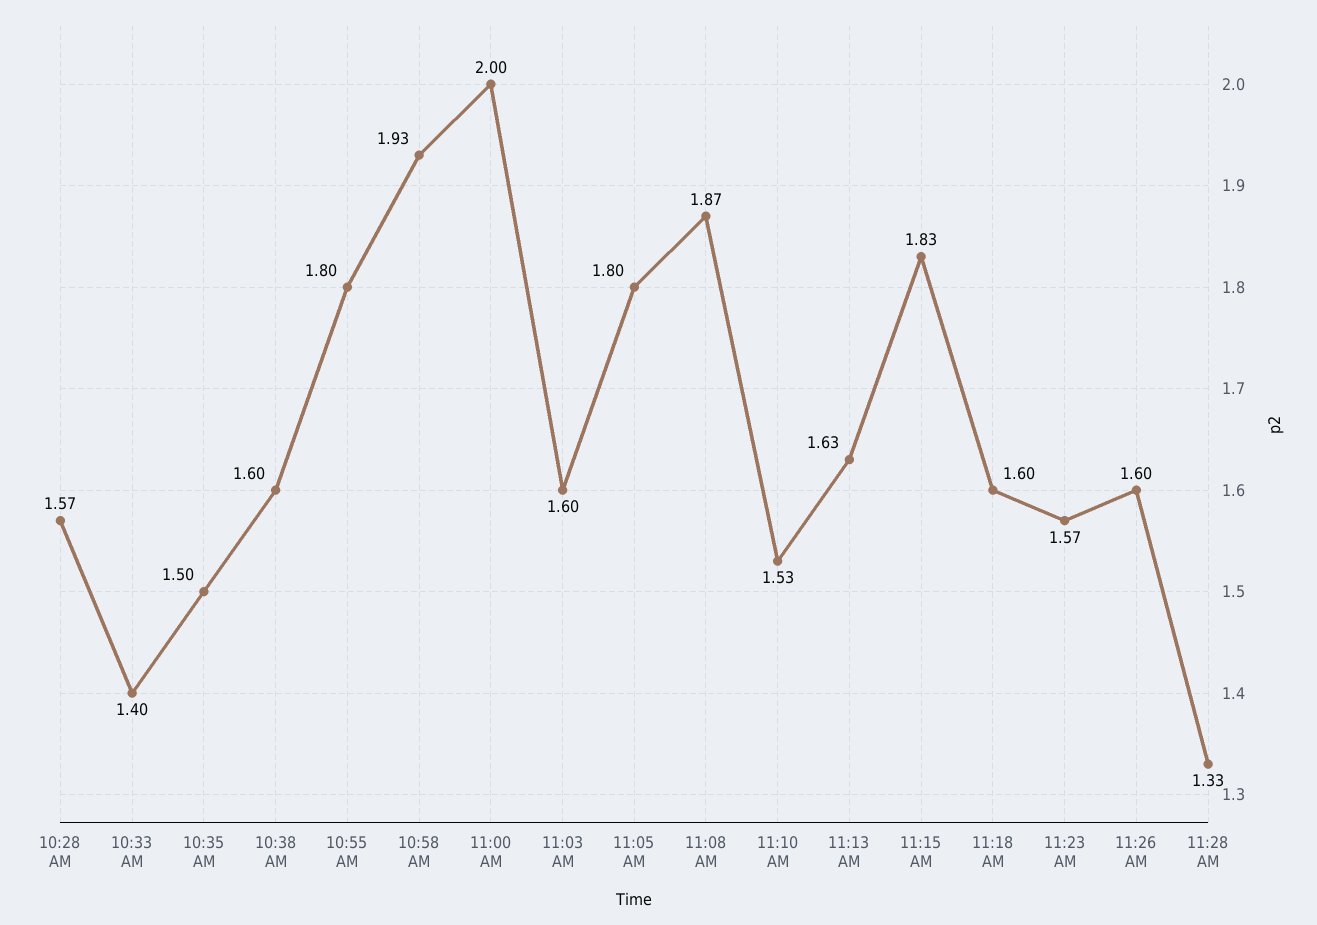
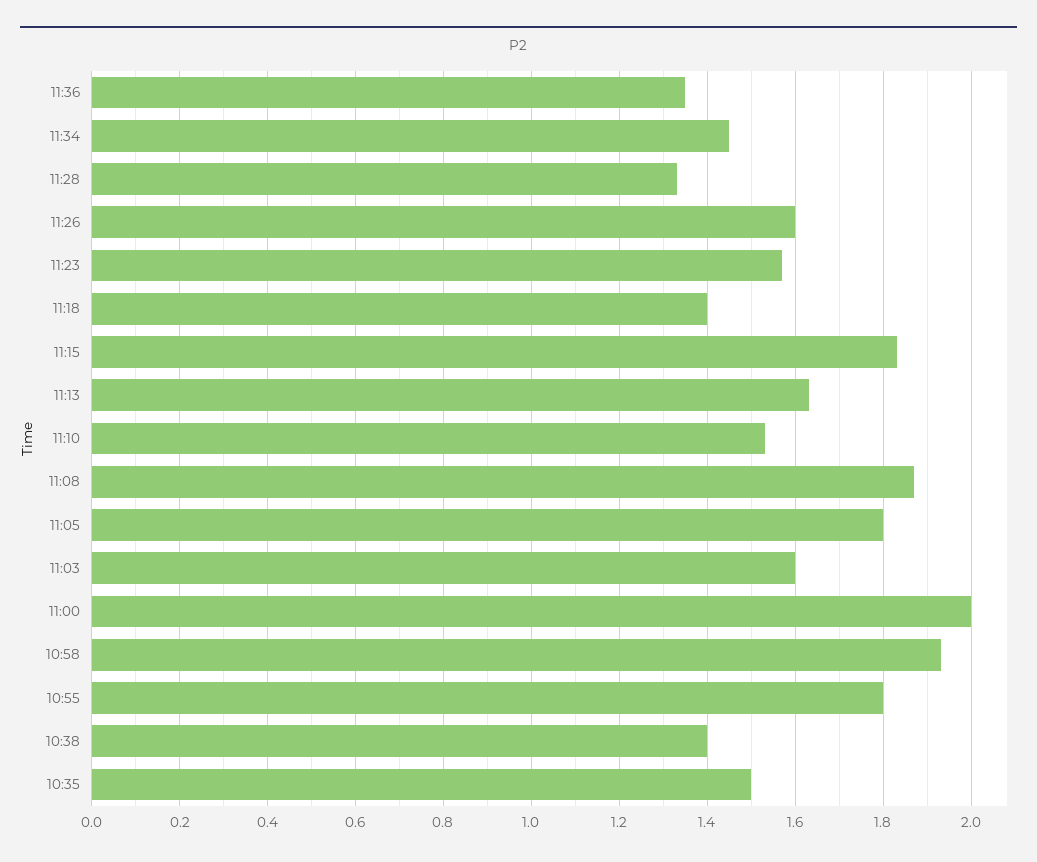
10:28 AM: 1.57 -> none
10:33 AM: 1.4 -> none
10:38 AM: 1.6 -> 1.4
11:18 AM: 1.6 -> 1.4
11:36: none -> 1.35
11:34: none -> 1.45

